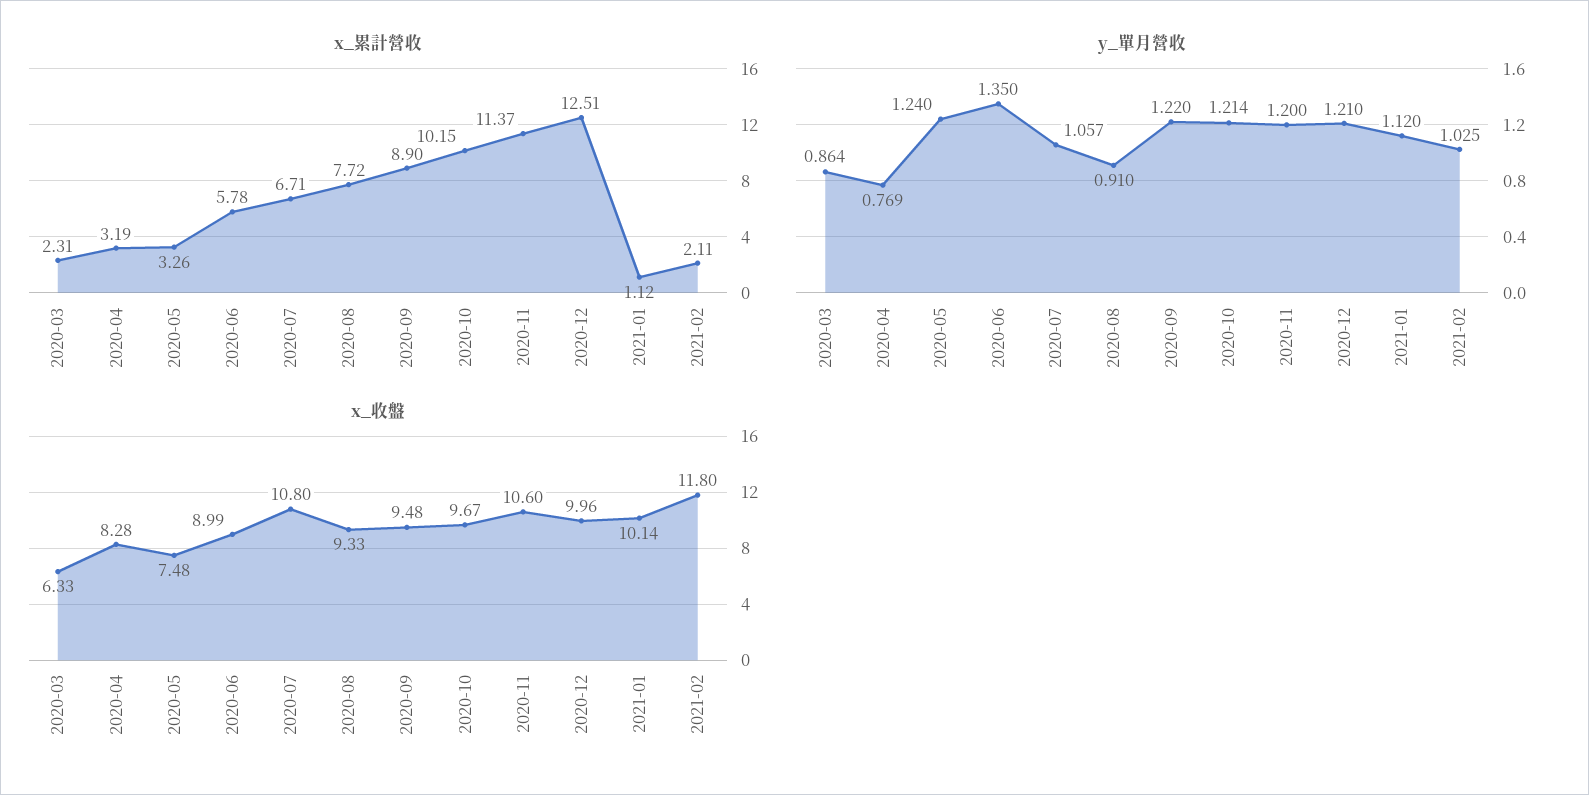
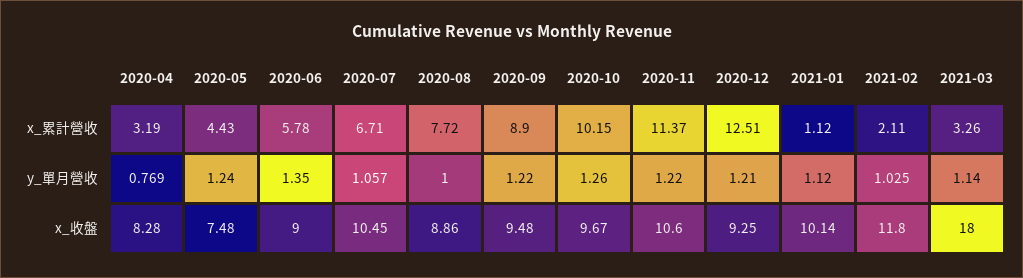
x_累計營收, 2020-03: 2.31 -> none
x_累計營收, 2020-05: 3.26 -> 4.43
y_單月營收, 2020-03: 0.864 -> none
y_單月營收, 2020-08: 0.91 -> 1
y_單月營收, 2020-10: 1.214 -> 1.26
y_單月營收, 2020-11: 1.2 -> 1.22
x_收盤, 2020-03: 6.33 -> none
x_收盤, 2020-06: 8.99 -> 9
x_收盤, 2020-07: 10.8 -> 10.45
x_收盤, 2020-08: 9.33 -> 8.86
x_收盤, 2020-12: 9.96 -> 9.25
x_累計營收, 2021-03: none -> 3.26
y_單月營收, 2021-03: none -> 1.14
x_收盤, 2021-03: none -> 18

